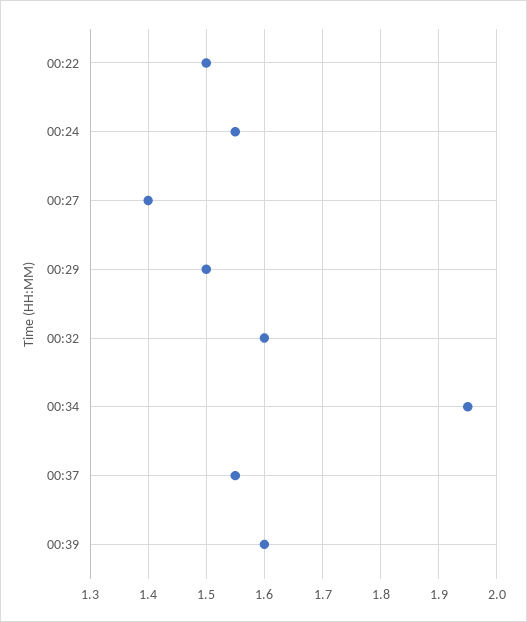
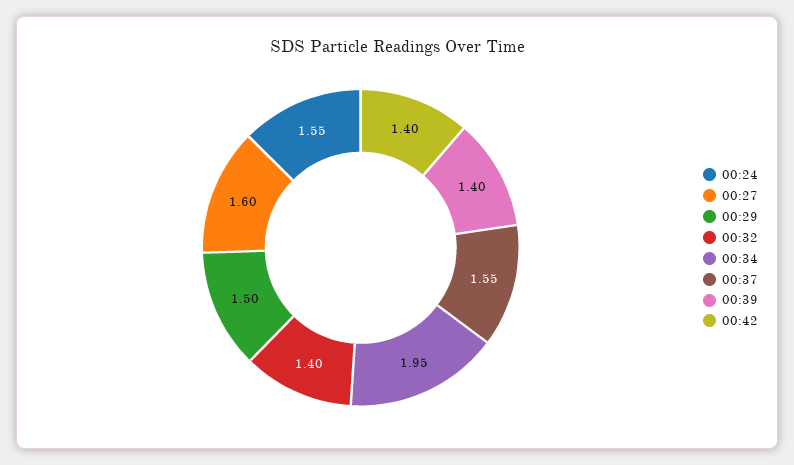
00:22: 1.5 -> none
00:27: 1.4 -> 1.6
00:32: 1.6 -> 1.4
00:39: 1.6 -> 1.4
00:42: none -> 1.4

